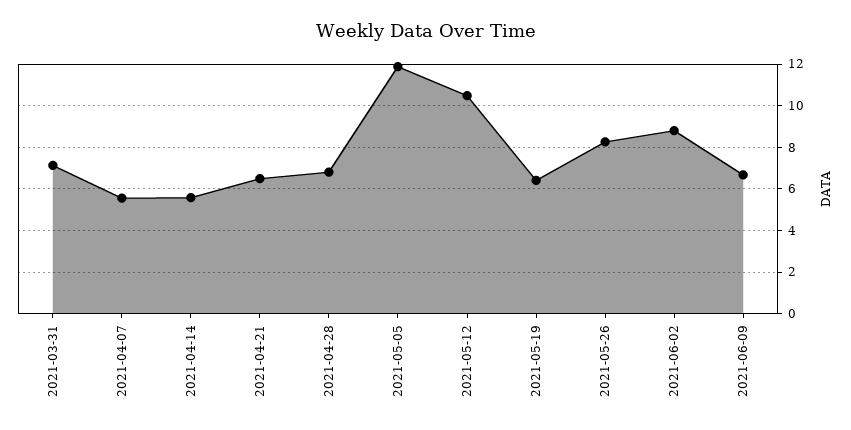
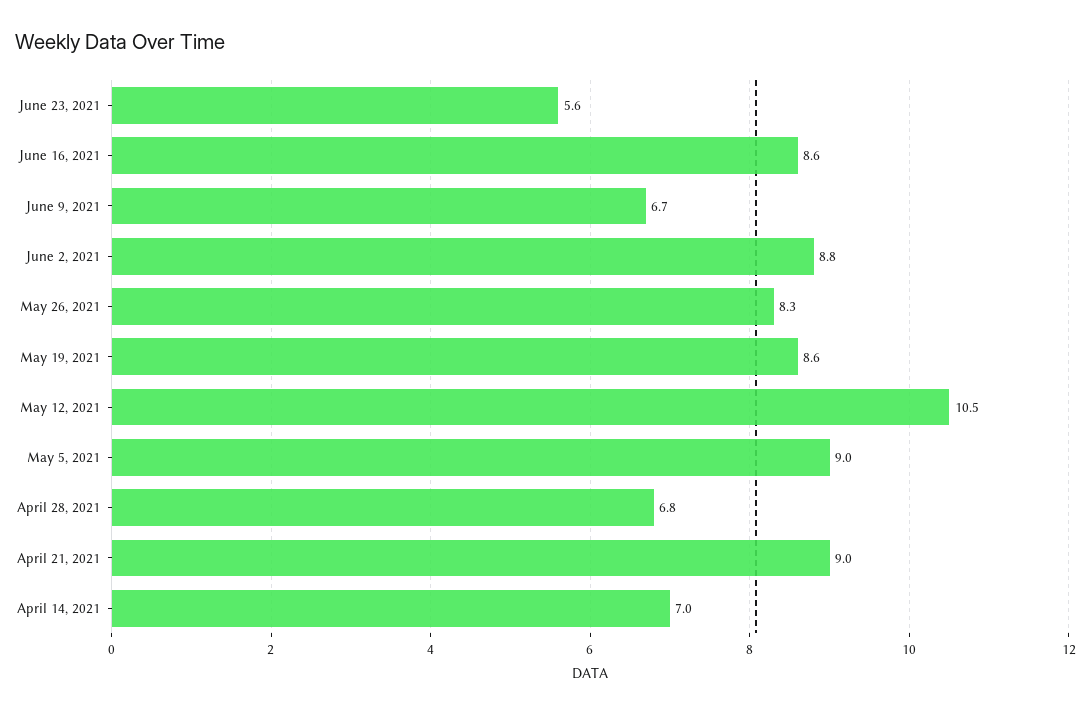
2021-03-31: 7 -> none
2021-04-07: 5.5 -> none
2021-04-14: 5.5 -> 7
2021-04-21: 6.5 -> 9
2021-05-05: 12 -> 9
2021-05-19: 6.5 -> 8.6
June 23, 2021: none -> 5.6
June 16, 2021: none -> 8.6

